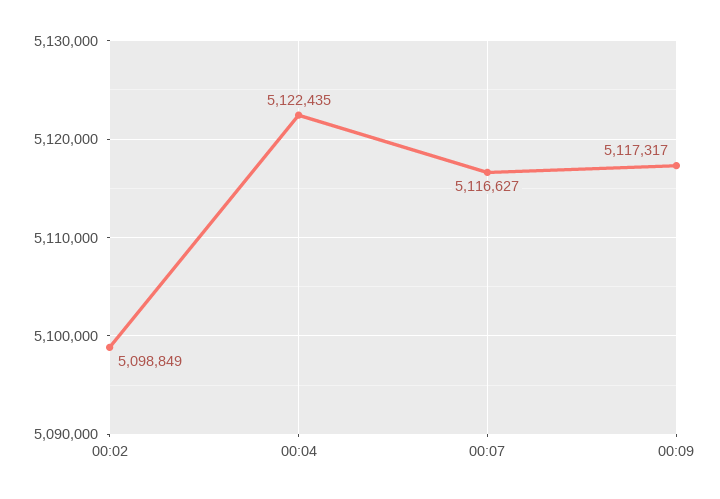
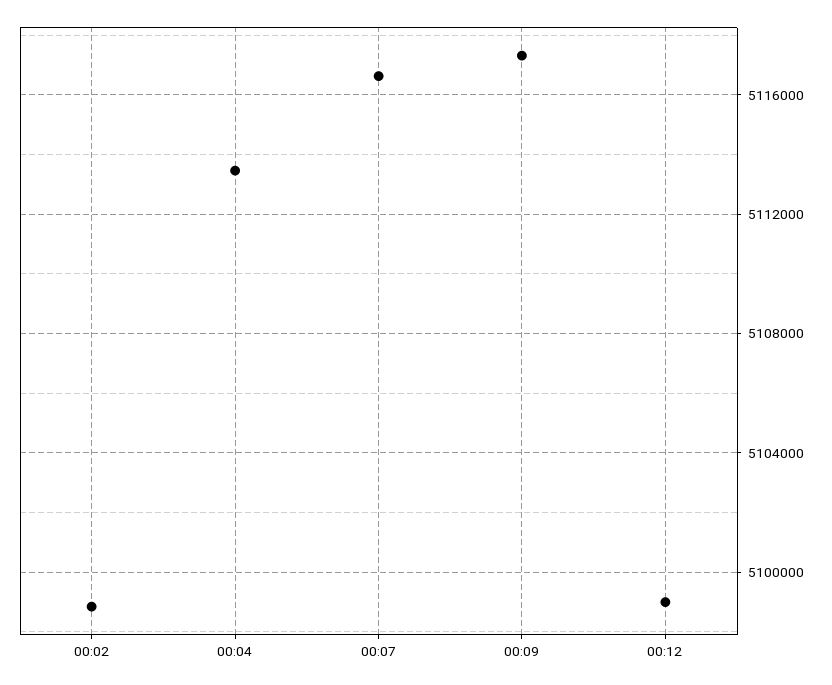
00:04: 5122435 -> 5113500
00:12: none -> 5099000

